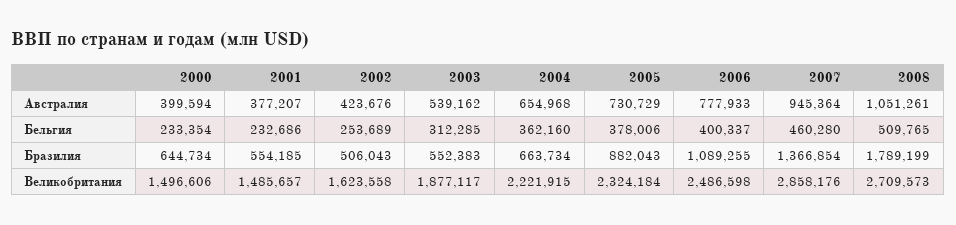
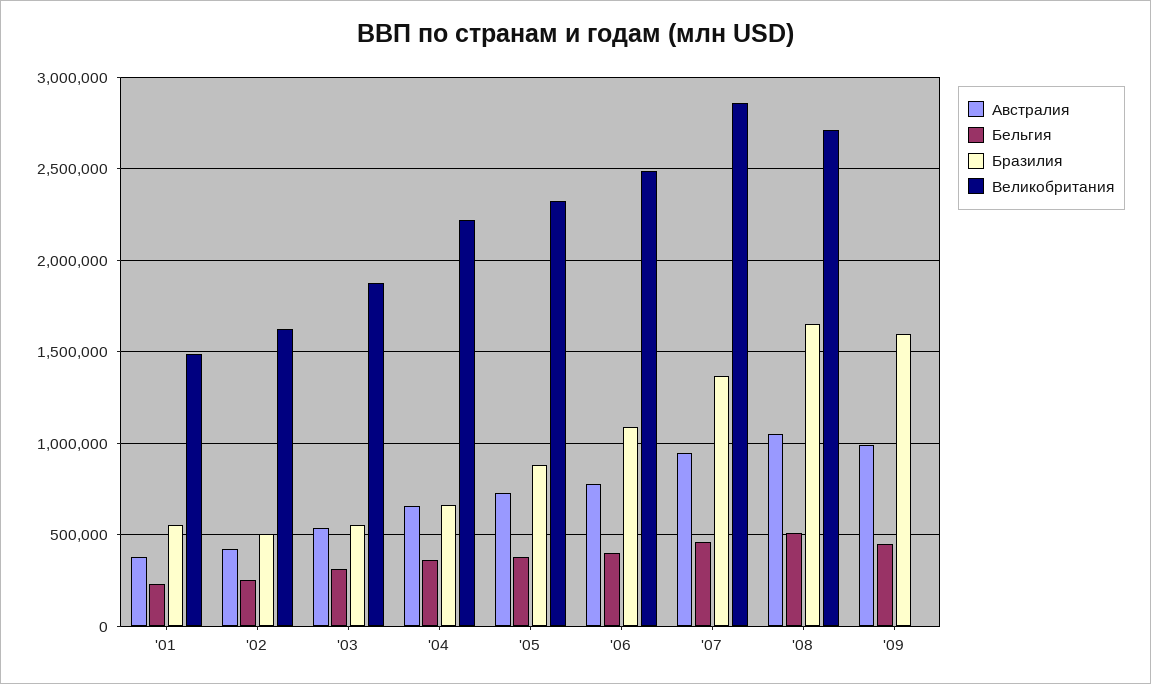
Австралия, 2000: 399594 -> none
Бельгия, 2000: 233354 -> none
Бразилия, 2000: 644734 -> none
Бразилия, 2008: 1789199 -> 1650000
Великобритания, 2000: 1496606 -> none
Австралия, '09: none -> 1000000
Бельгия, '09: none -> 450000
Бразилия, '09: none -> 1600000
Великобритания, '09: none -> 0

